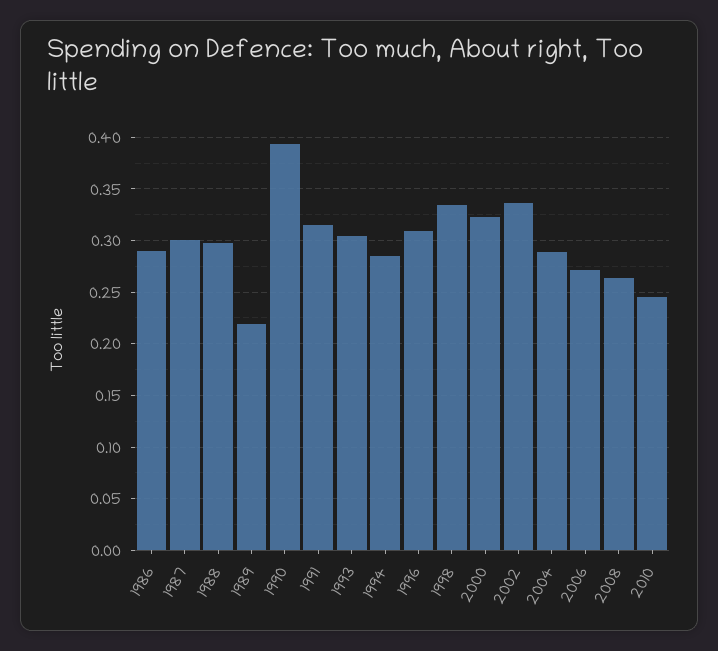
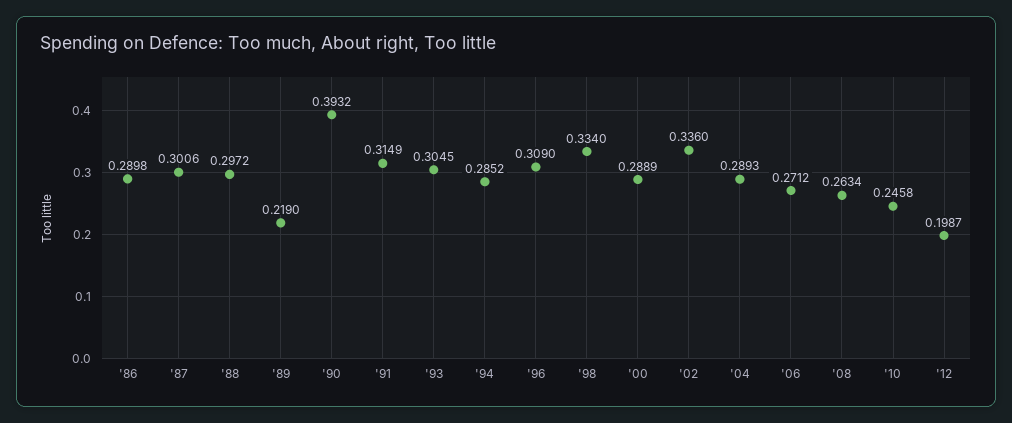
2000: 0.32 -> 0.2889
'12: none -> 0.1987

